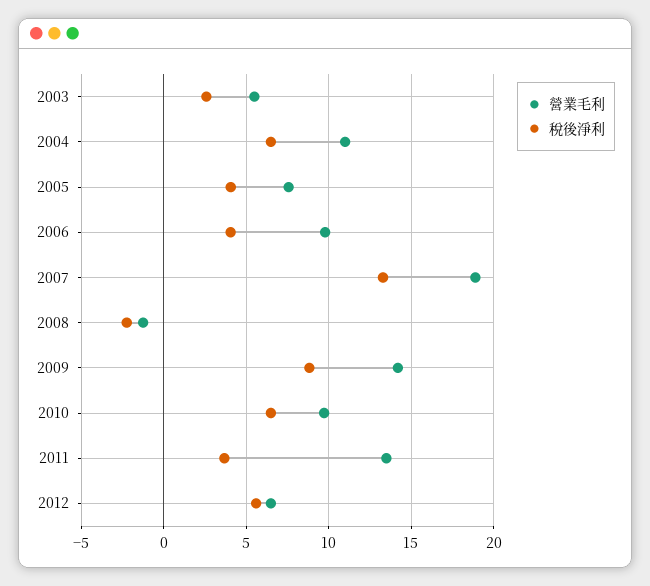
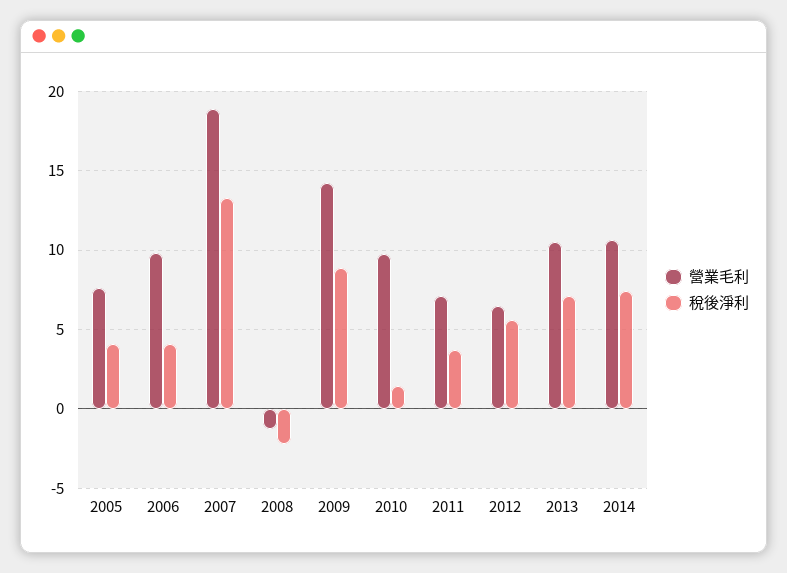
營業毛利, 2003: 5.5 -> none
稅後淨利, 2003: 2.5 -> none
營業毛利, 2004: 11 -> none
稅後淨利, 2004: 6.5 -> none
稅後淨利, 2010: 6.5 -> 1.5
營業毛利, 2011: 13.5 -> 7
營業毛利, 2013: none -> 10.5
稅後淨利, 2013: none -> 7
營業毛利, 2014: none -> 10.5
稅後淨利, 2014: none -> 7.5

